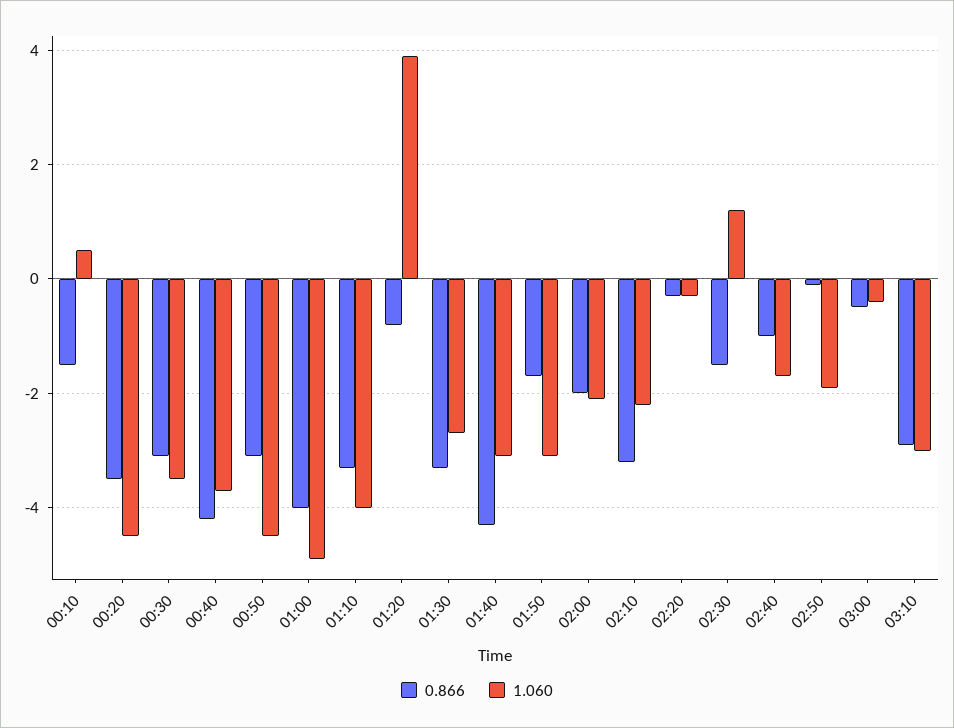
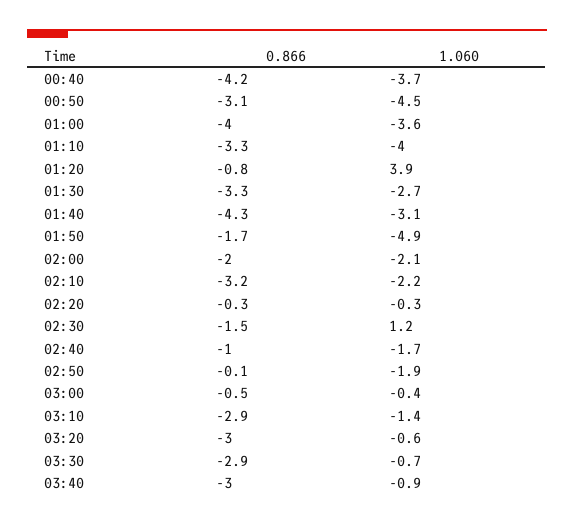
0.866, 00:10: -1.5 -> none
1.060, 00:10: 0.5 -> none
0.866, 00:20: -3.5 -> none
1.060, 00:20: -4.5 -> none
0.866, 00:30: -3 -> none
1.060, 00:30: -3.5 -> none
1.060, 01:00: -5 -> -3.6
1.060, 01:50: -3 -> -4.9
1.060, 03:10: -3 -> -1.4
0.866, 03:20: none -> -3
1.060, 03:20: none -> -0.6
0.866, 03:30: none -> -2.9
1.060, 03:30: none -> -0.7
0.866, 03:40: none -> -3
1.060, 03:40: none -> -0.9

